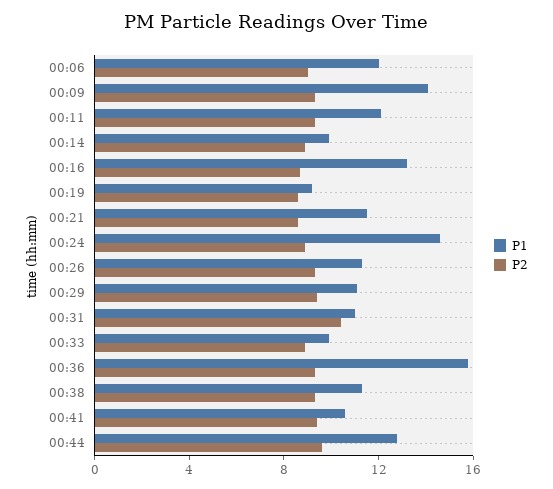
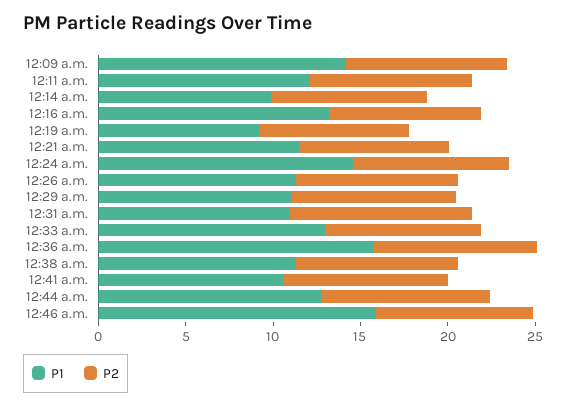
P1, 00:06: 12 -> none
P2, 00:06: 9 -> none
P1, 00:33: 10 -> 13
P1, 12:46 a.m.: none -> 16
P2, 12:46 a.m.: none -> 9

